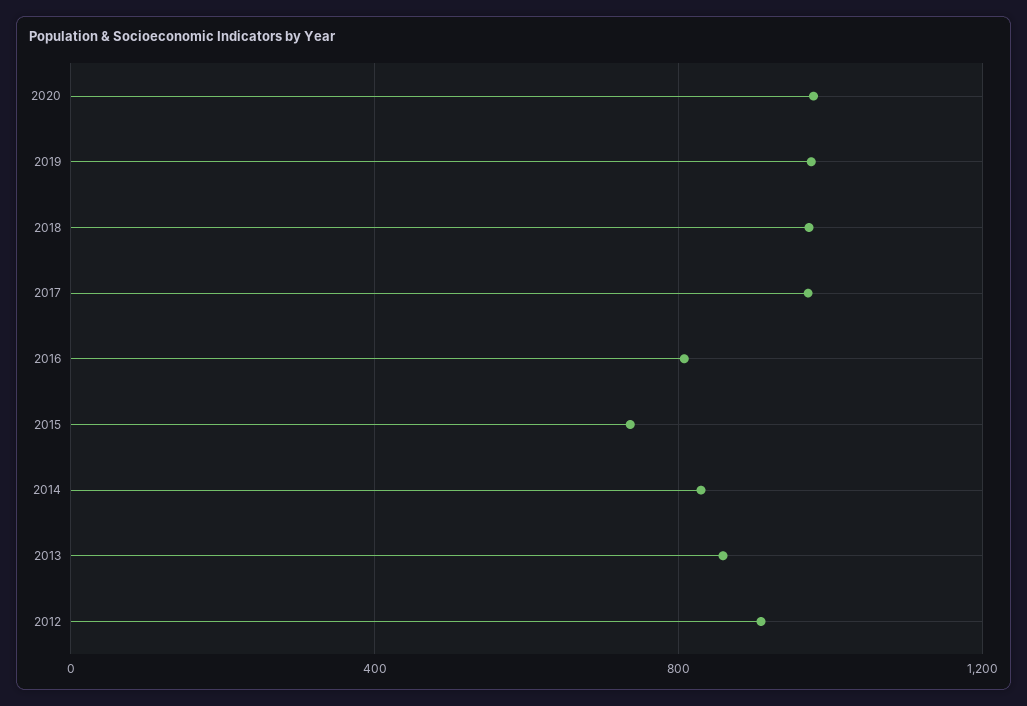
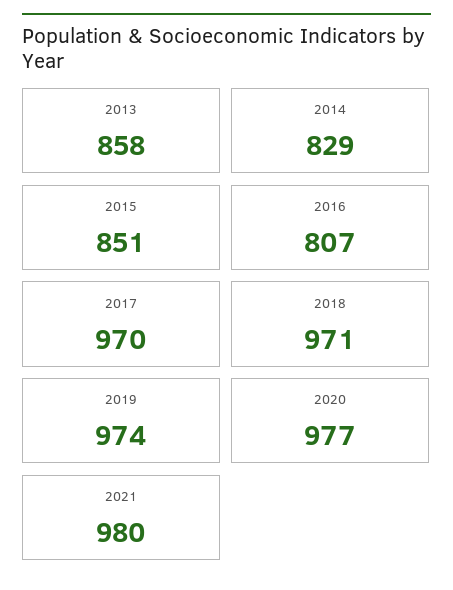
2015: 750 -> 851
2012: 900 -> none
2021: none -> 980

